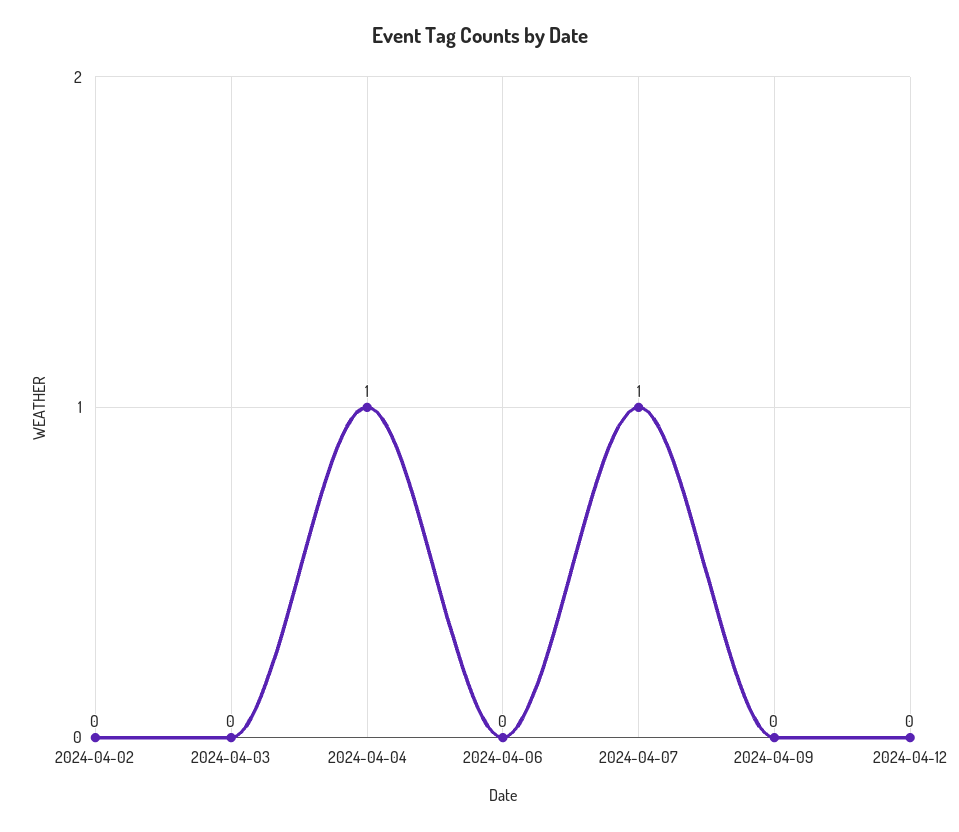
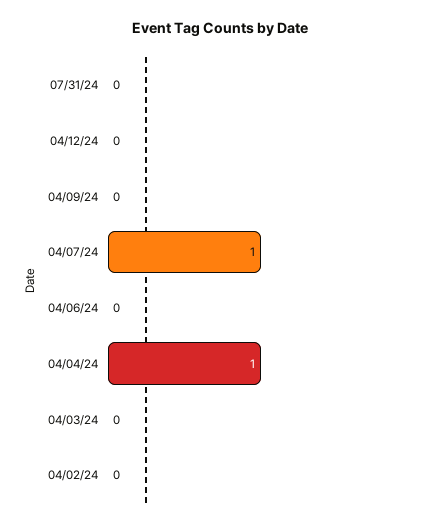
07/31/24: none -> 0

